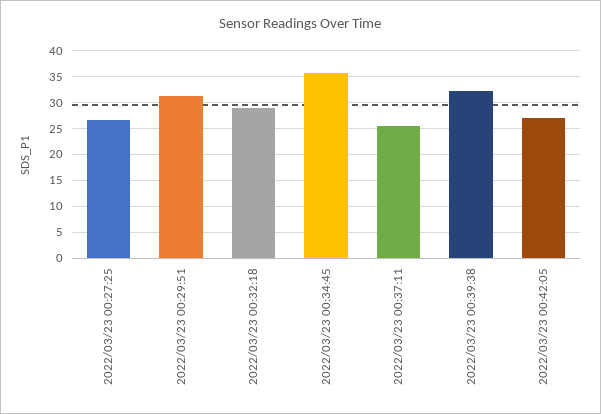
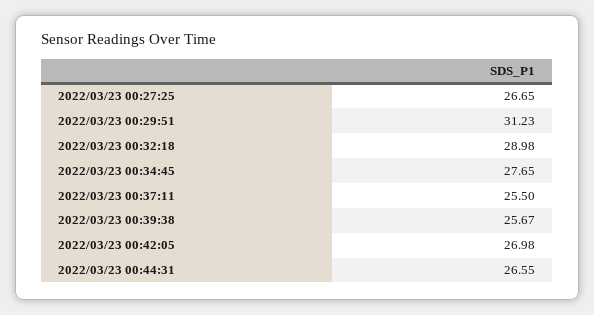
2022/03/23 00:34:45: 35 -> 27.65
2022/03/23 00:39:38: 32.5 -> 25.67
2022/03/23 00:44:31: none -> 26.55

